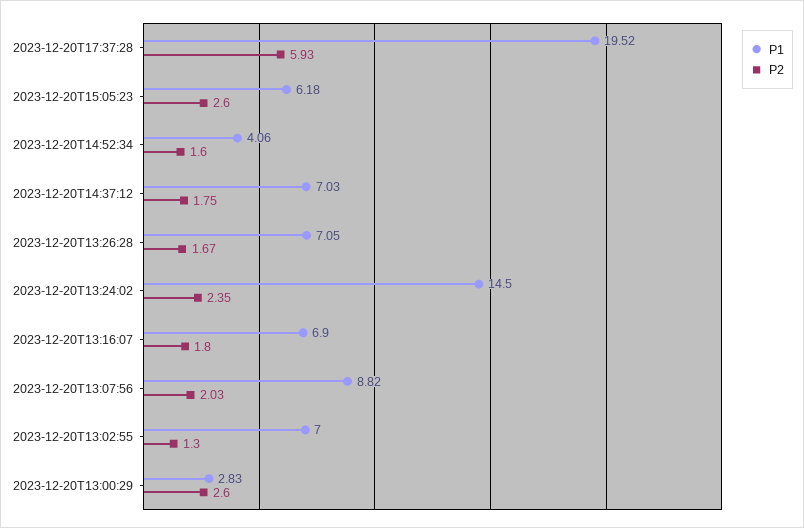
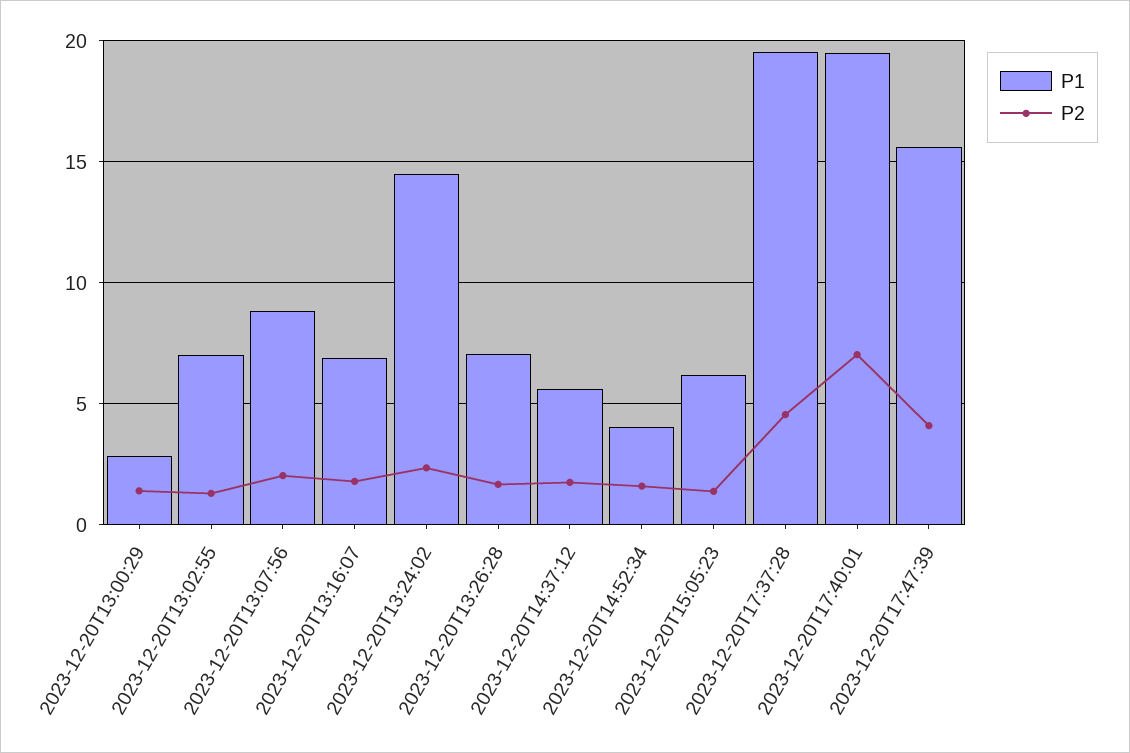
P2, 2023-12-20T17:37:28: 5.93 -> 4.5
P2, 2023-12-20T15:05:23: 2.6 -> 1.5
P1, 2023-12-20T14:37:12: 7.03 -> 5.5
P2, 2023-12-20T13:00:29: 2.6 -> 1.5
P1, 2023-12-20T17:40:01: none -> 19.5
P2, 2023-12-20T17:40:01: none -> 7
P1, 2023-12-20T17:47:39: none -> 15.5
P2, 2023-12-20T17:47:39: none -> 4

